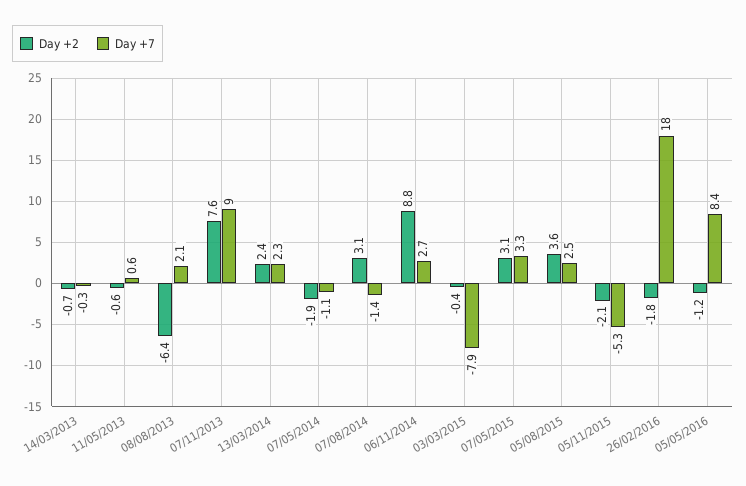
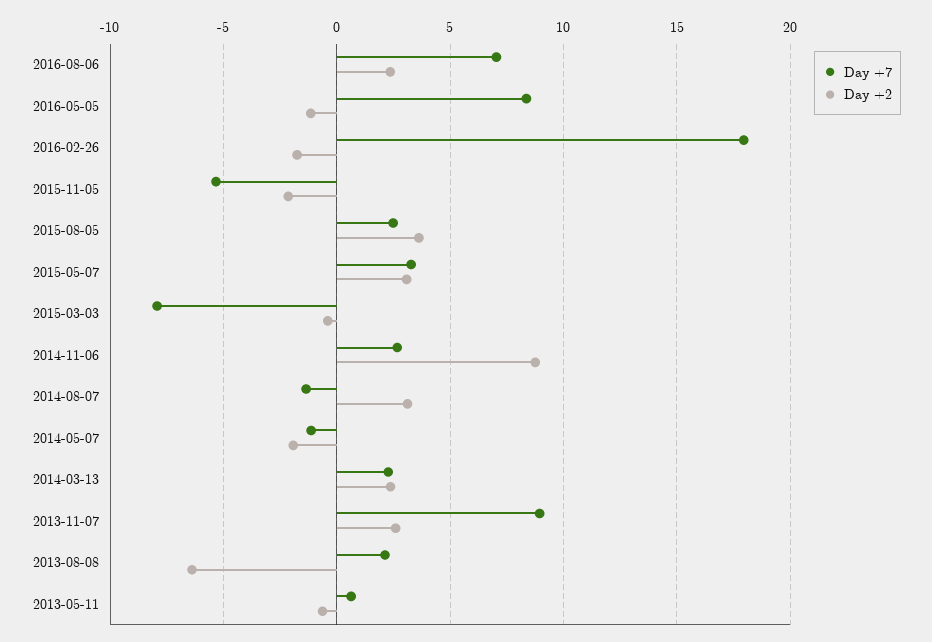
Day +2, 14/03/2013: -0.7 -> none
Day +7, 14/03/2013: -0.3 -> none
Day +2, 07/11/2013: 7.6 -> 2.5
Day +7, 2016-08-06: none -> 7
Day +2, 2016-08-06: none -> 2.5

